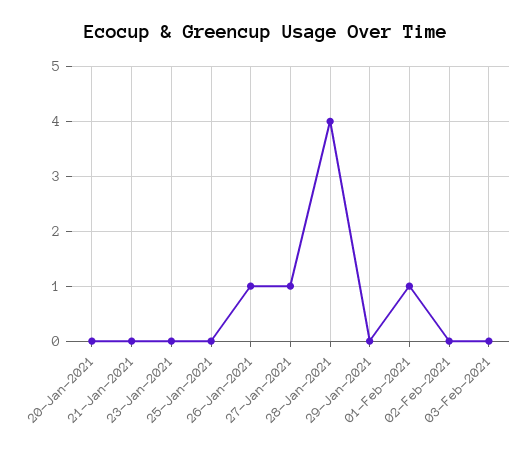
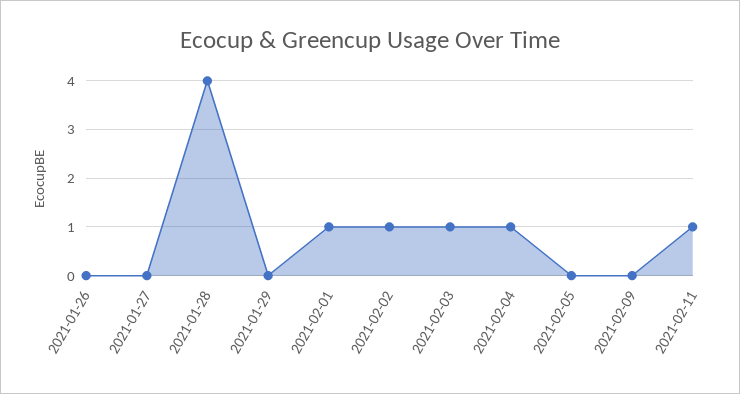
20-Jan-2021: 0 -> none
21-Jan-2021: 0 -> none
23-Jan-2021: 0 -> none
25-Jan-2021: 0 -> none
26-Jan-2021: 1 -> 0
27-Jan-2021: 1 -> 0
02-Feb-2021: 0 -> 1
03-Feb-2021: 0 -> 1
2021-02-04: none -> 1
2021-02-05: none -> 0
2021-02-09: none -> 0
2021-02-11: none -> 1

